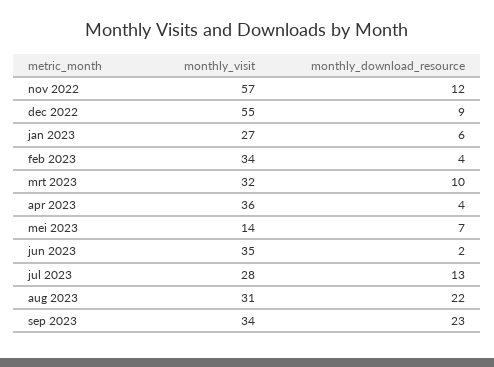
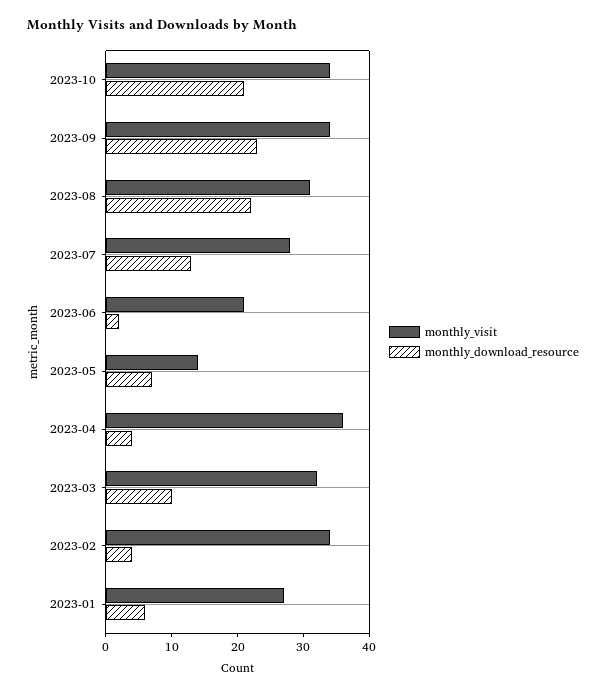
monthly_visit, nov 2022: 57 -> none
monthly_download_resource, nov 2022: 12 -> none
monthly_visit, dec 2022: 55 -> none
monthly_download_resource, dec 2022: 9 -> none
monthly_visit, jun 2023: 35 -> 20
monthly_visit, 2023-10: none -> 35
monthly_download_resource, 2023-10: none -> 20

